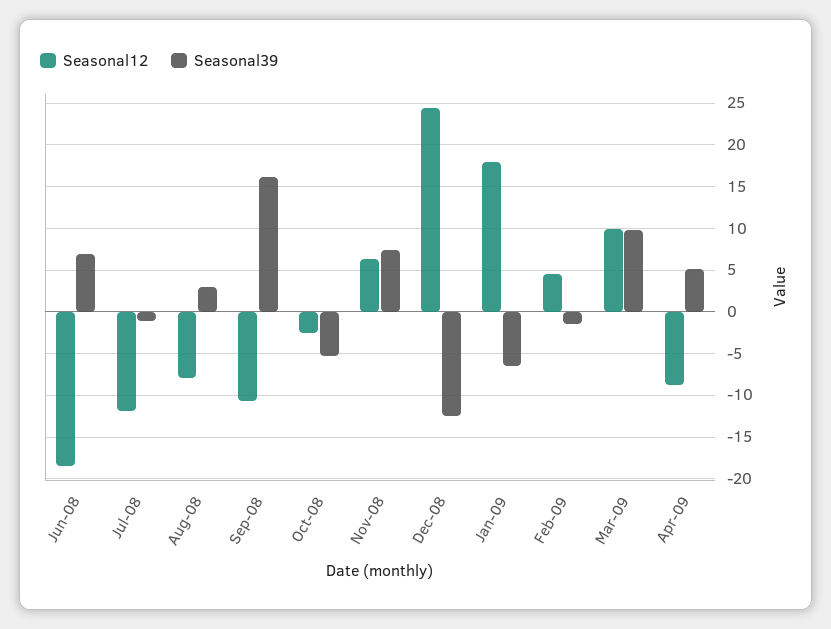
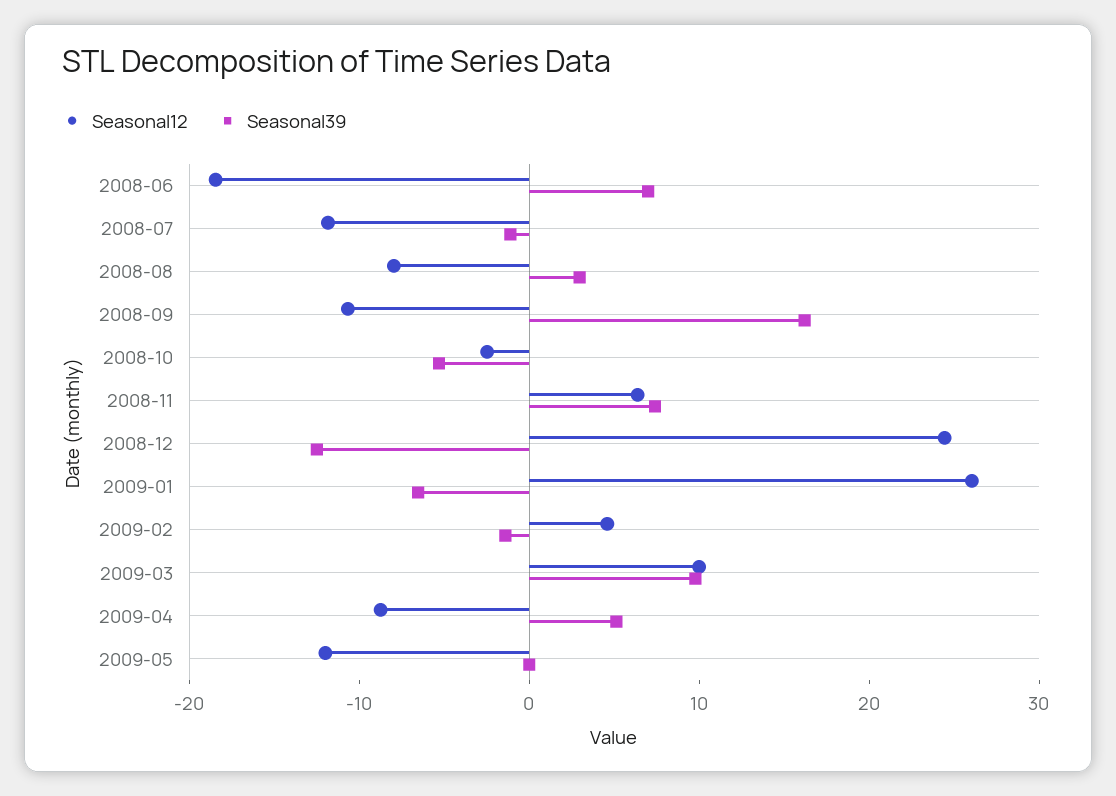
Seasonal12, Jan-09: 18 -> 26
Seasonal12, 2009-05: none -> -12
Seasonal39, 2009-05: none -> 0

